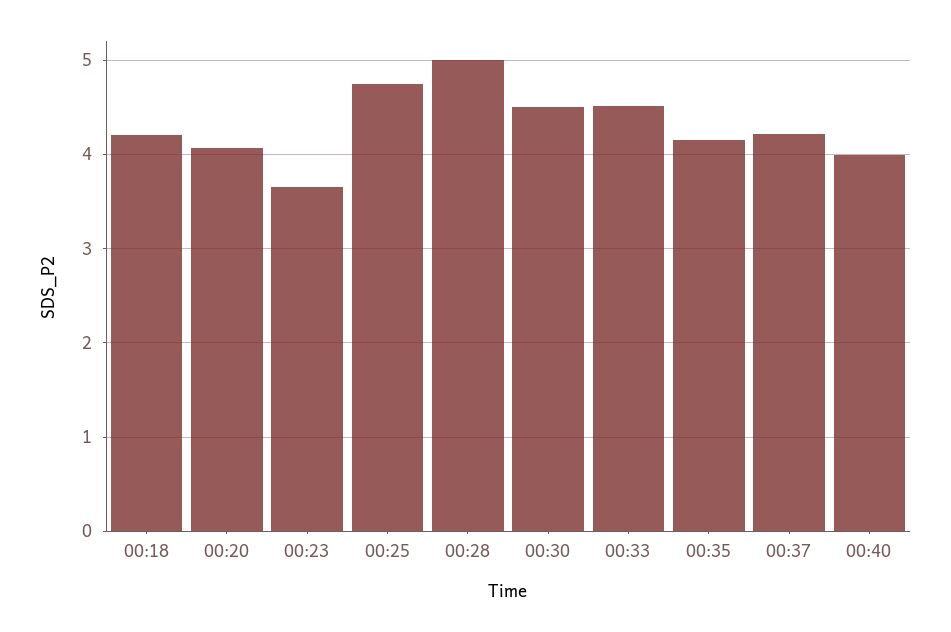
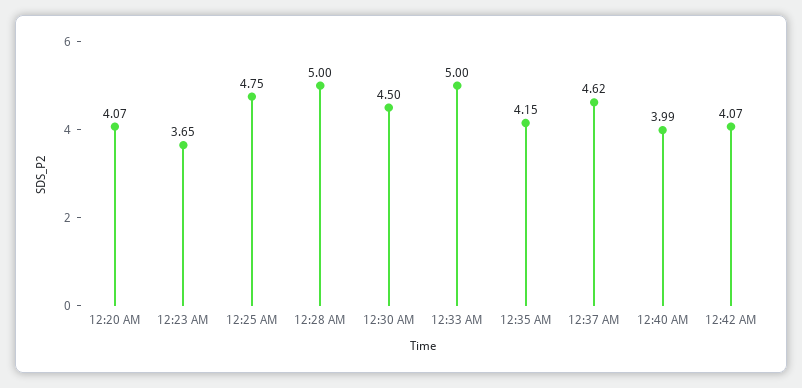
00:18: 4.2 -> none
00:33: 4.5 -> 5
00:37: 4.2 -> 4.62
12:42 AM: none -> 4.07

